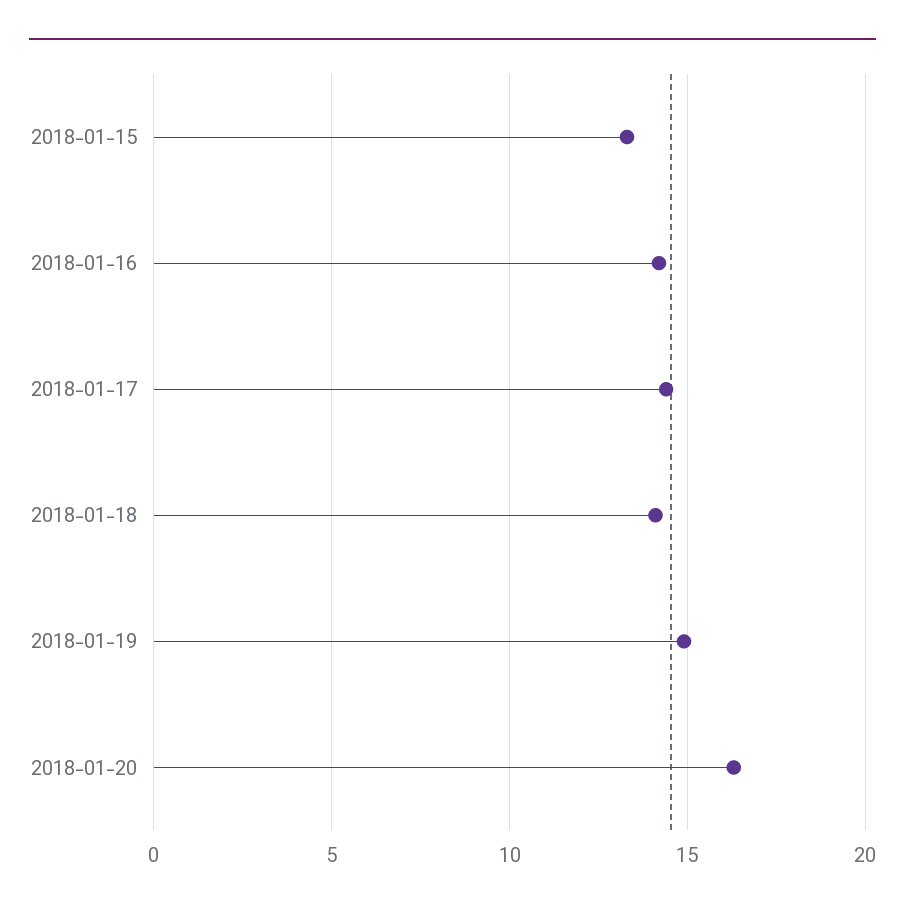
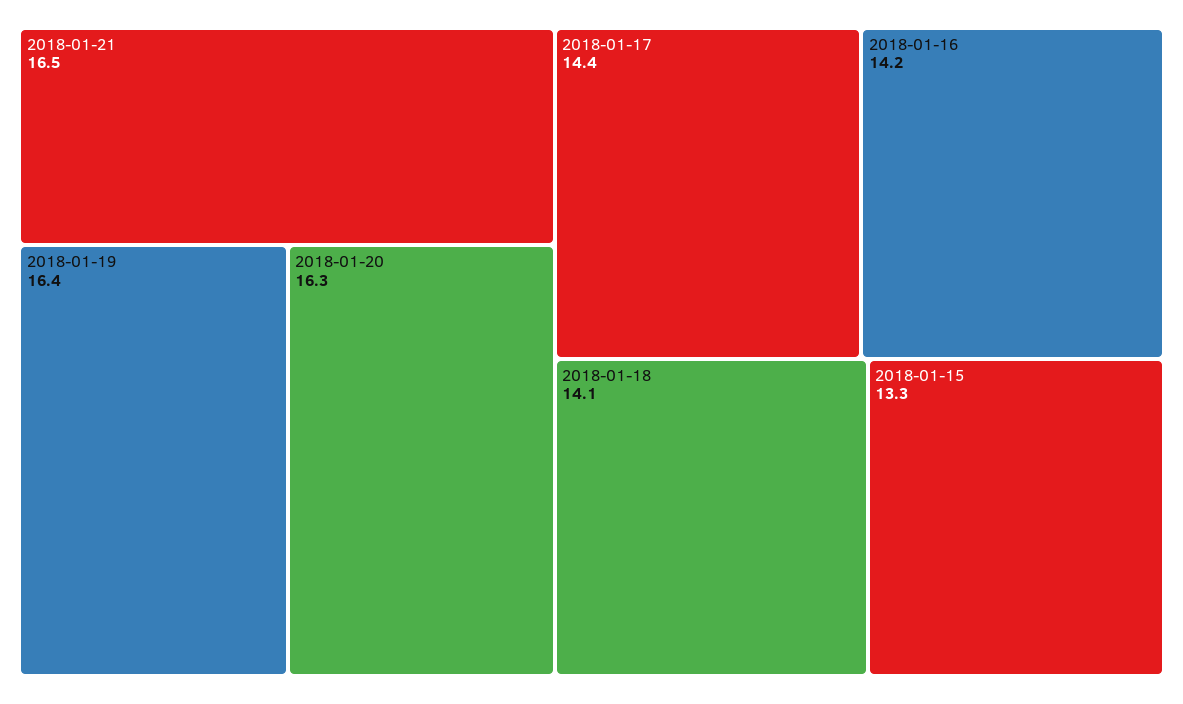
2018-01-19: 15 -> 16.4
2018-01-21: none -> 16.5

